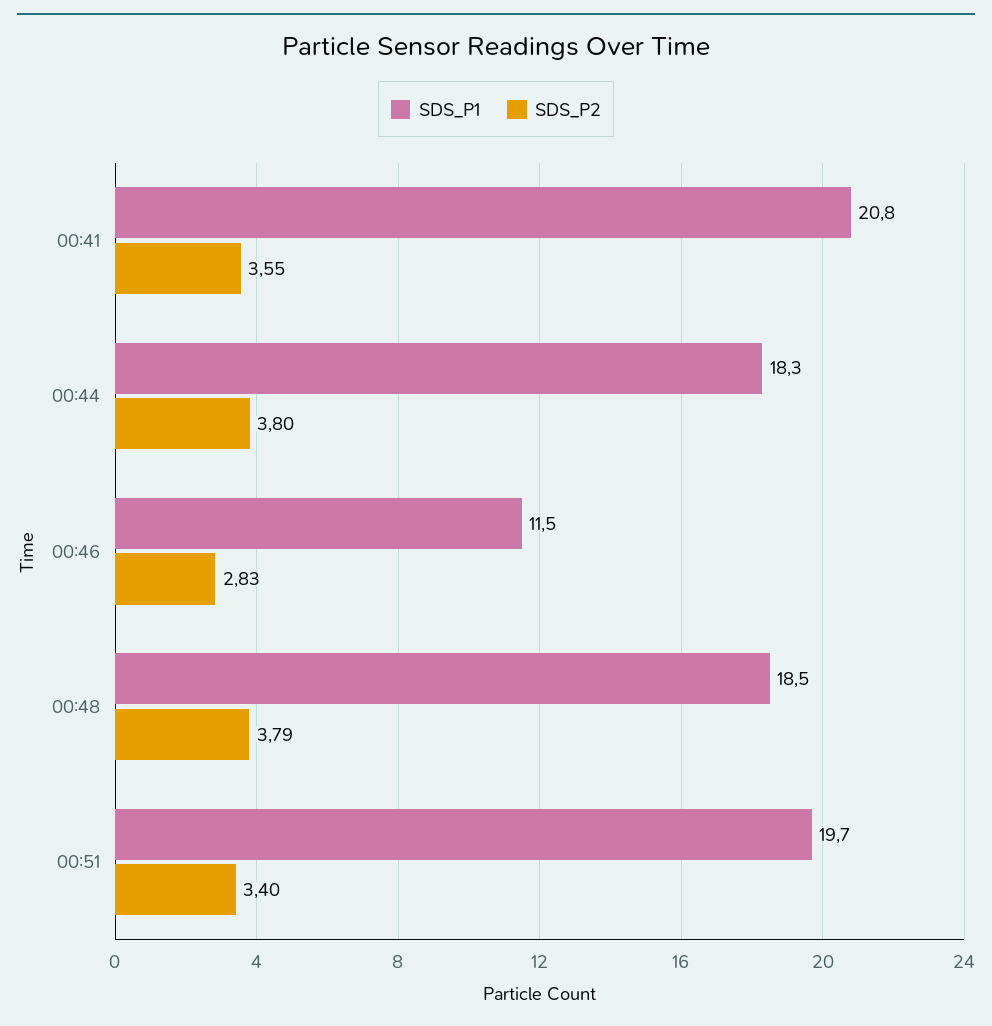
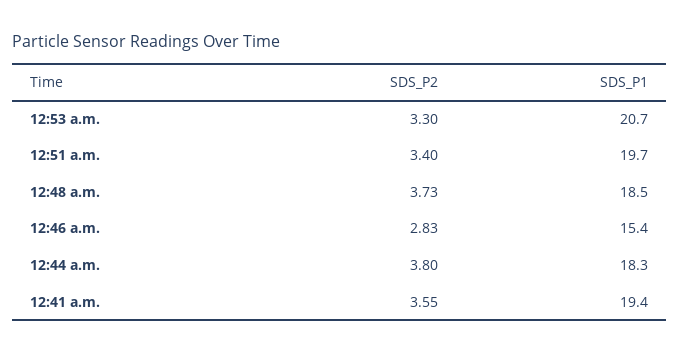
SDS_P1, 00:41: 20.8 -> 19.4
SDS_P1, 00:46: 11.5 -> 15.4
SDS_P2, 00:48: 3.79 -> 3.73
SDS_P2, 12:53 a.m.: none -> 3.3
SDS_P1, 12:53 a.m.: none -> 20.7

